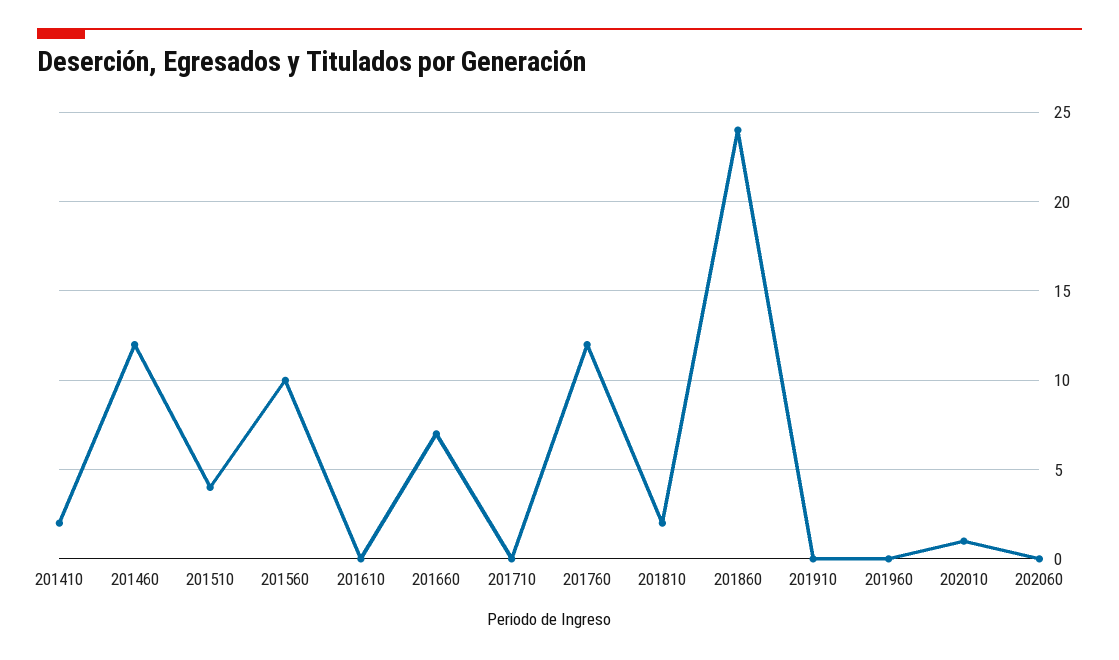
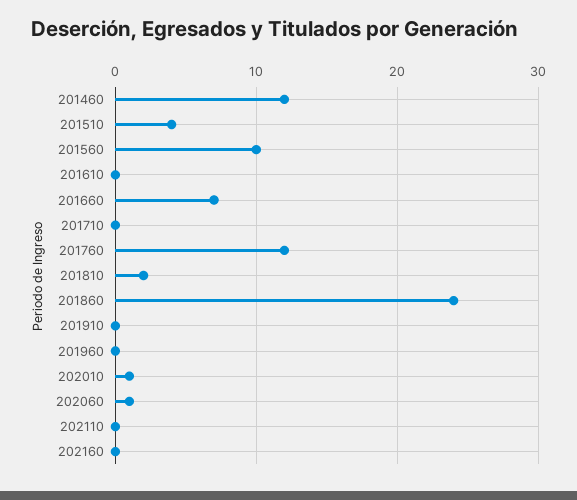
201410: 2 -> none
202060: 0 -> 1
202110: none -> 0
202160: none -> 0

